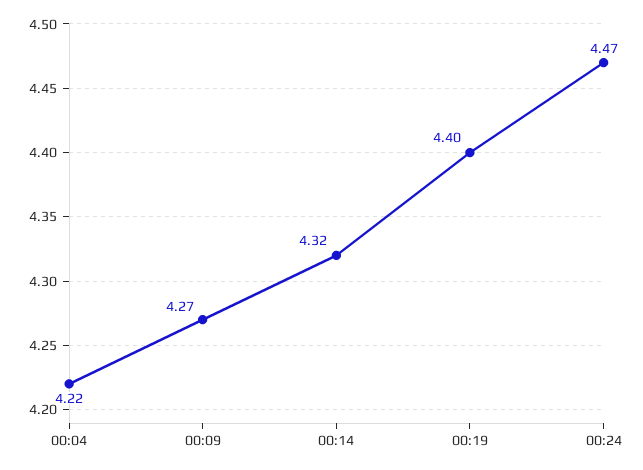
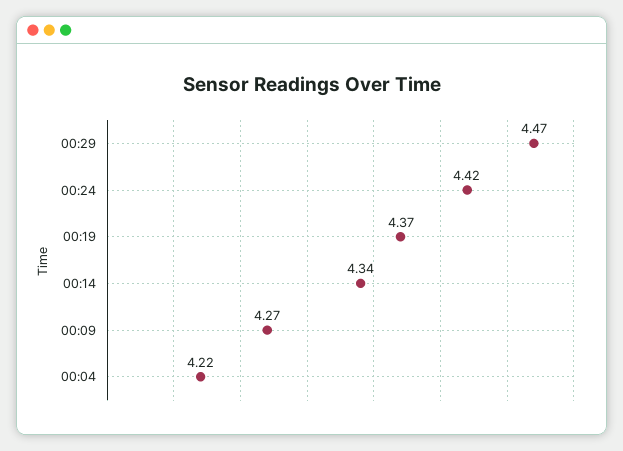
00:14: 4.32 -> 4.34
00:19: 4.4 -> 4.37
00:24: 4.47 -> 4.42
00:29: none -> 4.47

